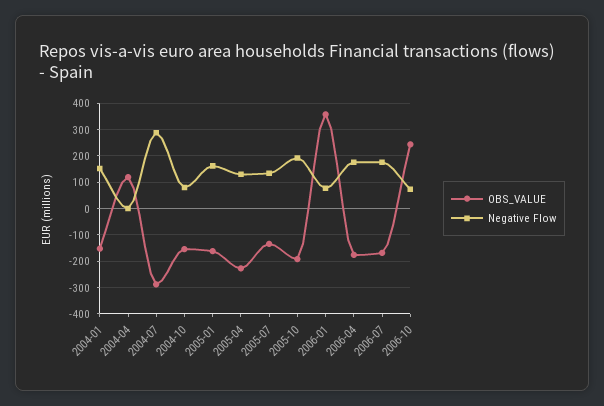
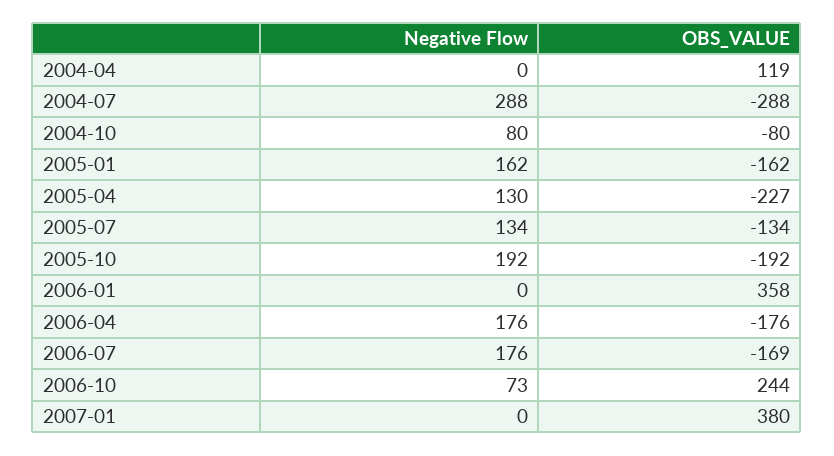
OBS_VALUE, 2004-01: -150 -> none
Negative Flow, 2004-01: 150 -> none
OBS_VALUE, 2004-10: -150 -> -80
Negative Flow, 2006-01: 75 -> 0
Negative Flow, 2007-01: none -> 0
OBS_VALUE, 2007-01: none -> 380

